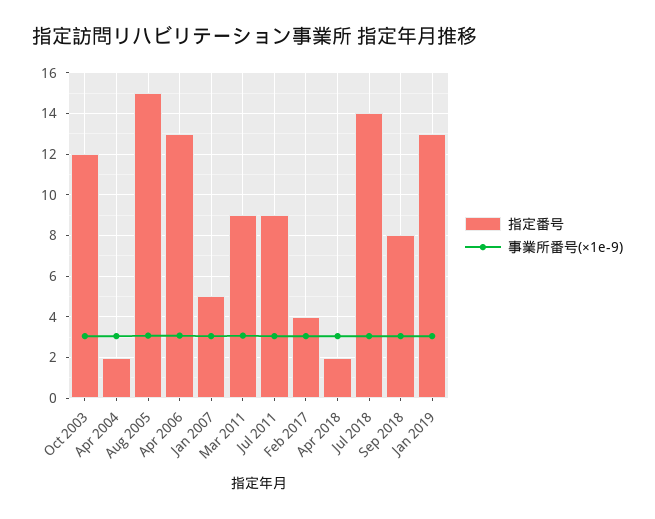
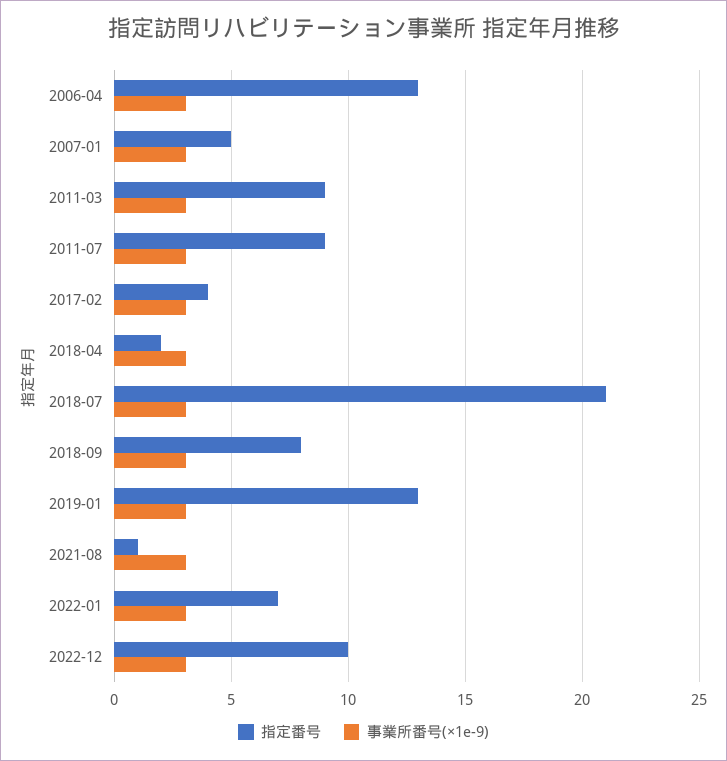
指定番号, Oct 2003: 12 -> none
事業所番号(×1e-9), Oct 2003: 3 -> none
指定番号, Apr 2004: 2 -> none
事業所番号(×1e-9), Apr 2004: 3 -> none
指定番号, Aug 2005: 15 -> none
事業所番号(×1e-9), Aug 2005: 3 -> none
指定番号, Jul 2018: 14 -> 21
指定番号, 2021-08: none -> 1
事業所番号(×1e-9), 2021-08: none -> 3
指定番号, 2022-01: none -> 7
事業所番号(×1e-9), 2022-01: none -> 3
指定番号, 2022-12: none -> 10
事業所番号(×1e-9), 2022-12: none -> 3

